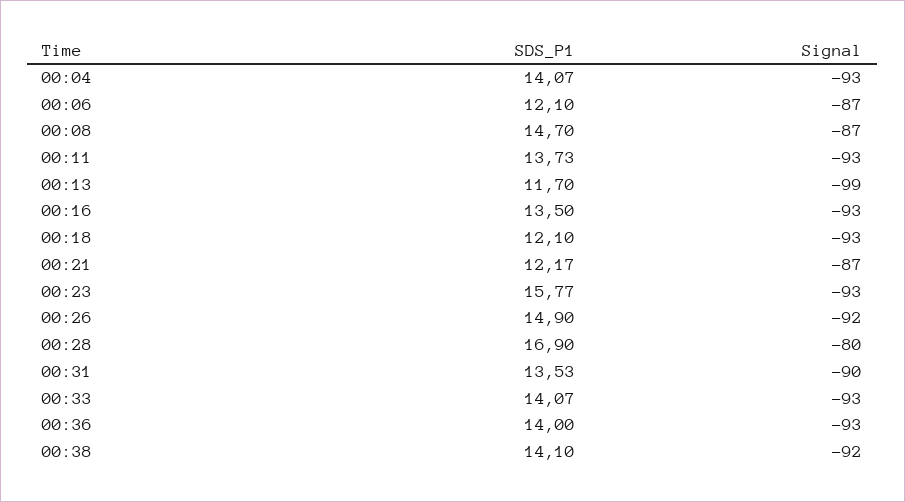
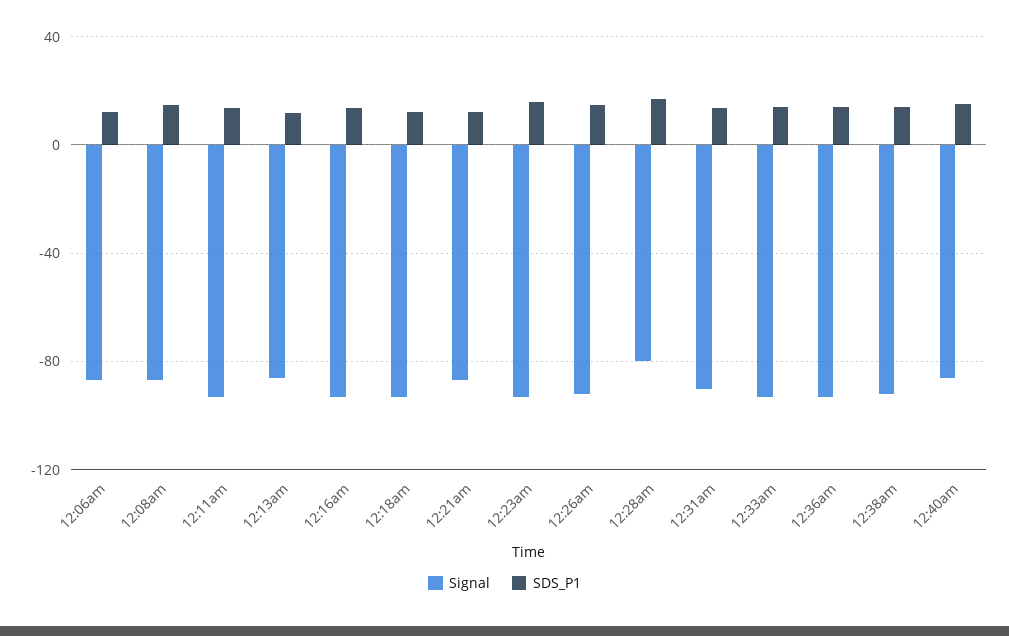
SDS_P1, 00:04: 14.07 -> none
Signal, 00:04: -93 -> none
Signal, 00:13: -99 -> -85
Signal, 12:40am: none -> -85
SDS_P1, 12:40am: none -> 15

